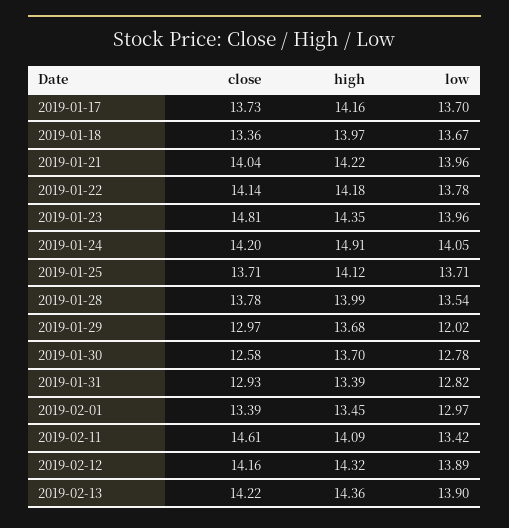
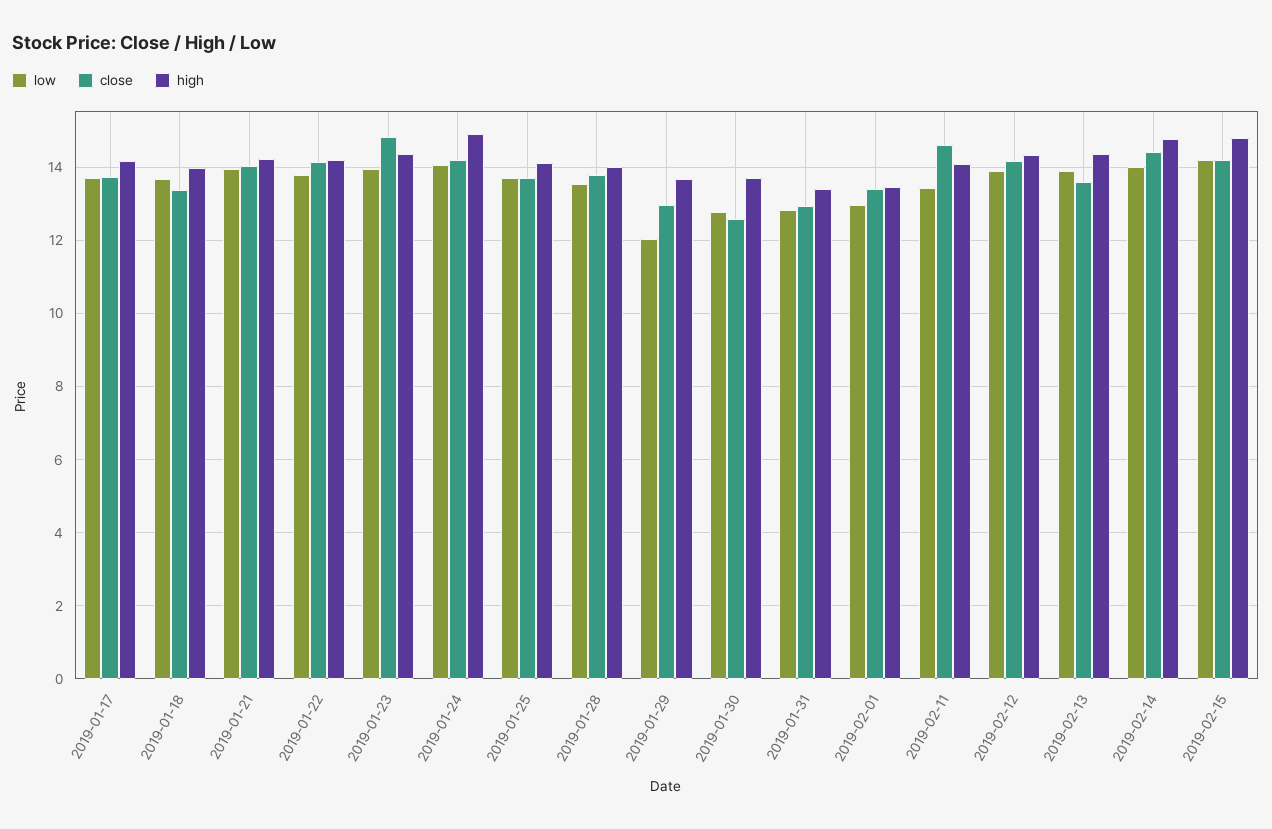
close, 2019-02-13: 14.22 -> 13.6
low, 2019-02-14: none -> 14
close, 2019-02-14: none -> 14.4
high, 2019-02-14: none -> 14.8
low, 2019-02-15: none -> 14.2
close, 2019-02-15: none -> 14.2
high, 2019-02-15: none -> 14.8

